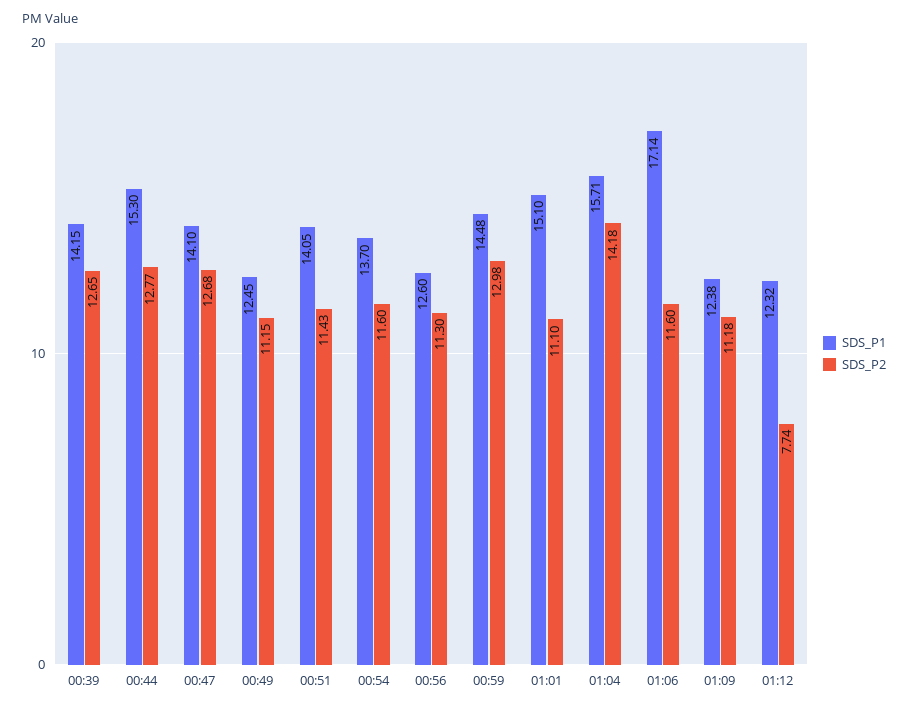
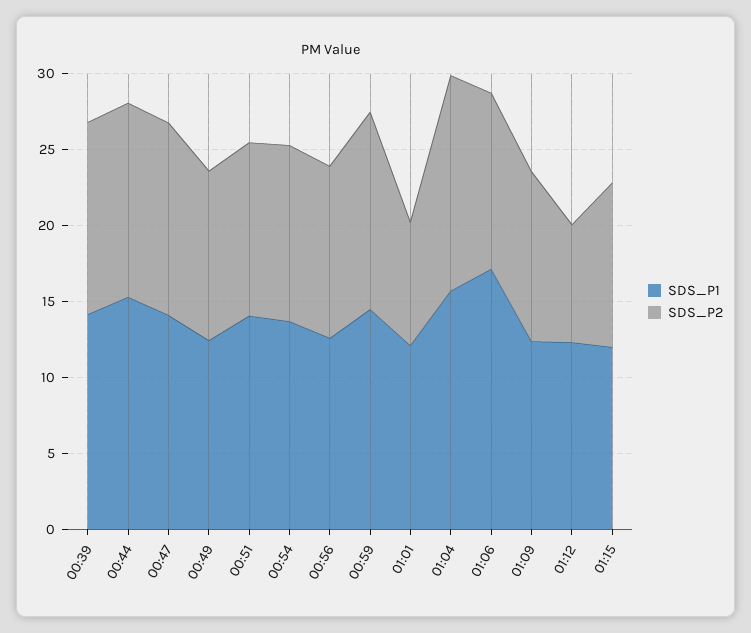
SDS_P1, 01:01: 15.1 -> 12
SDS_P2, 01:01: 11.1 -> 8
SDS_P1, 01:15: none -> 12
SDS_P2, 01:15: none -> 11

